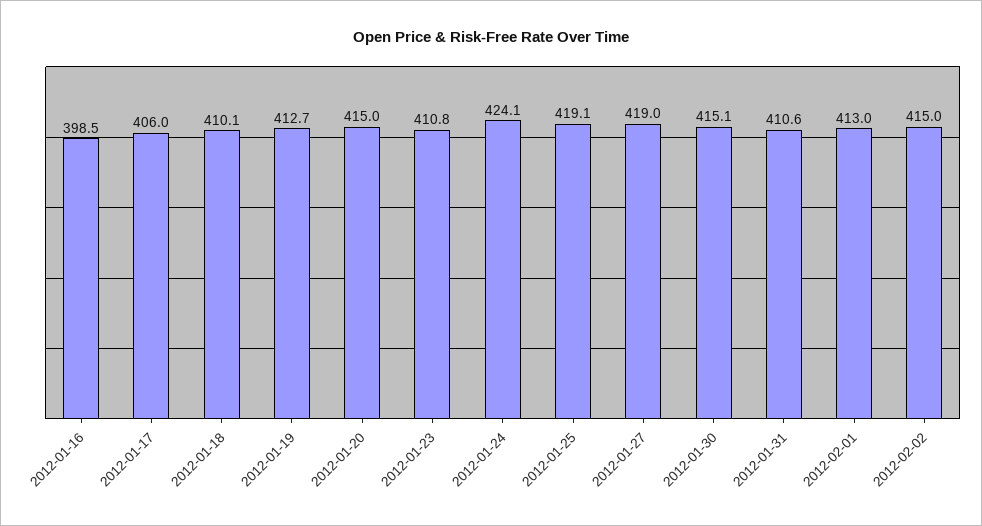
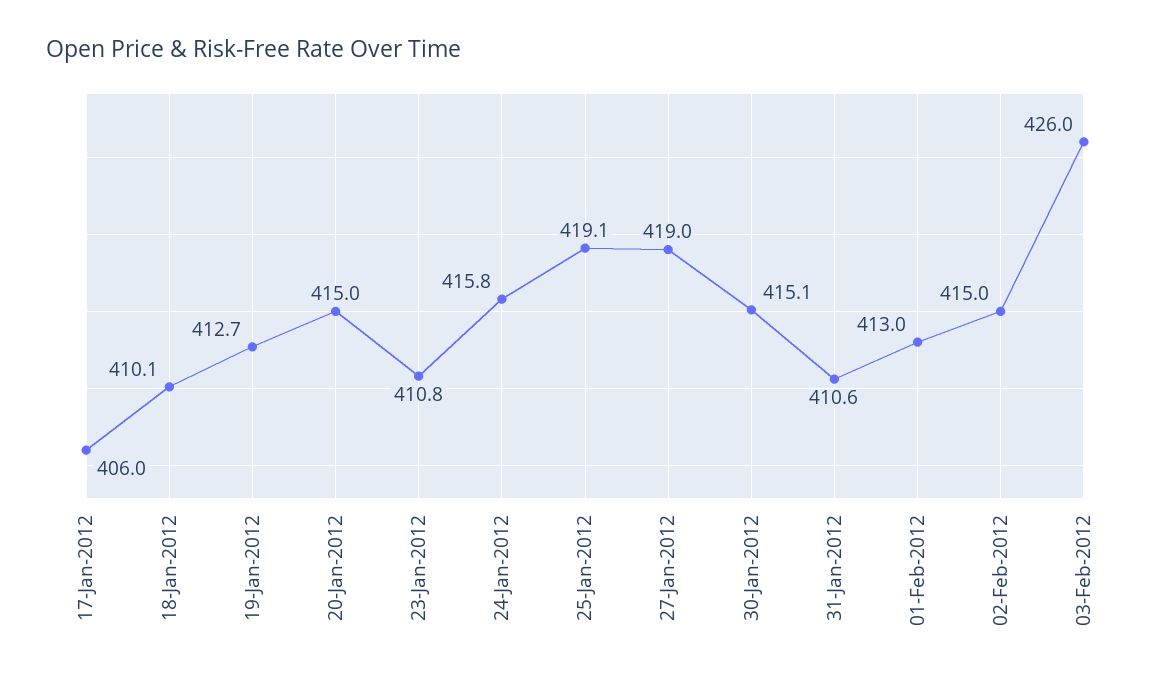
2012-01-16: 398.5 -> none
2012-01-24: 424.1 -> 415.8
03-Feb-2012: none -> 426

